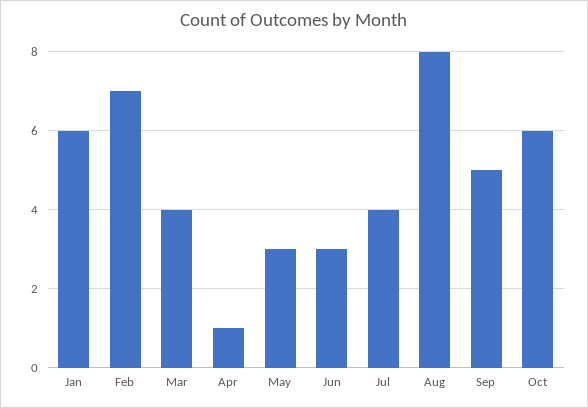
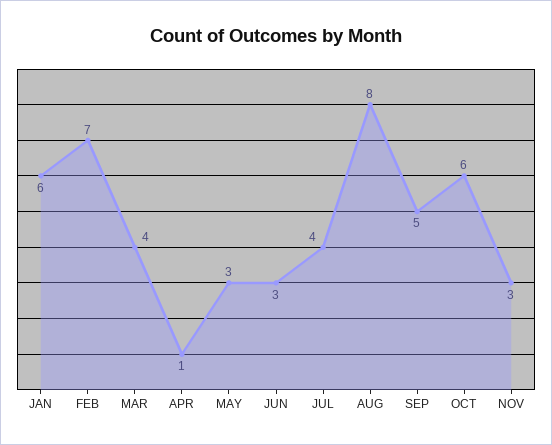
NOV: none -> 3

